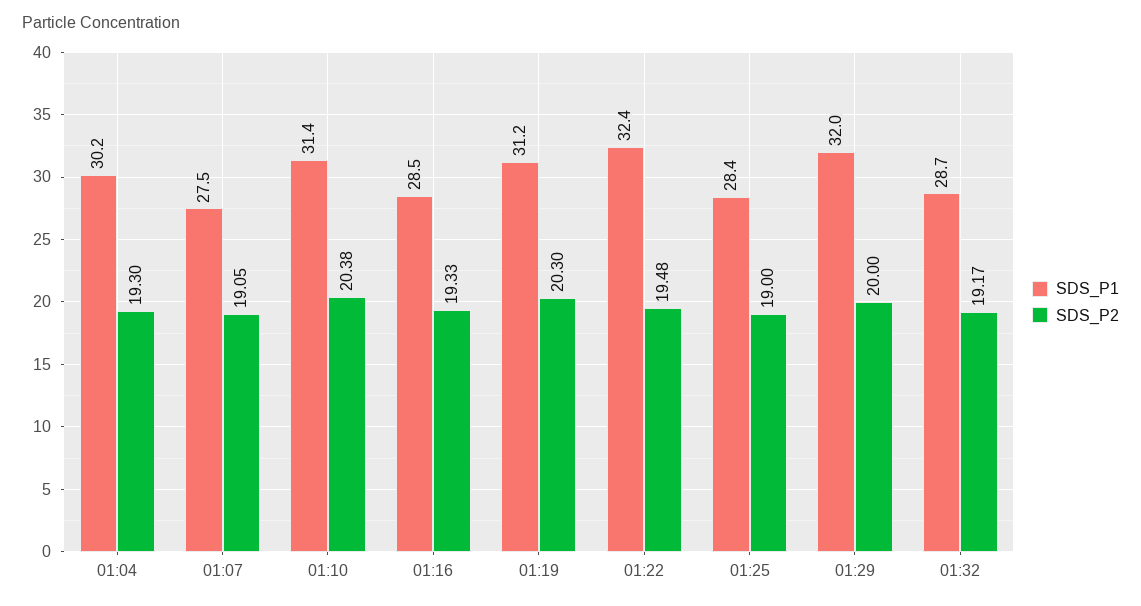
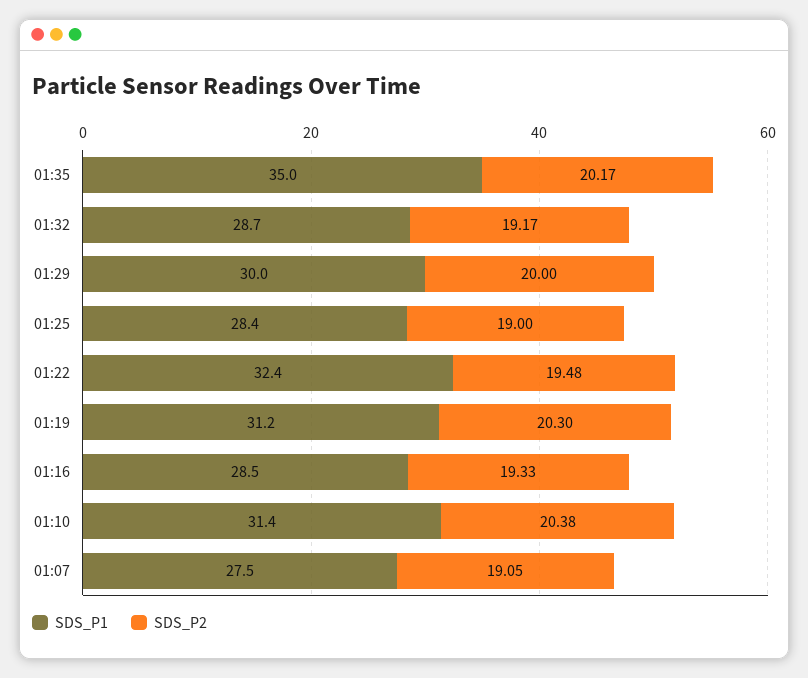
SDS_P1, 01:04: 30.2 -> none
SDS_P2, 01:04: 19.3 -> none
SDS_P1, 01:29: 32 -> 30
SDS_P1, 01:35: none -> 35
SDS_P2, 01:35: none -> 20.17

